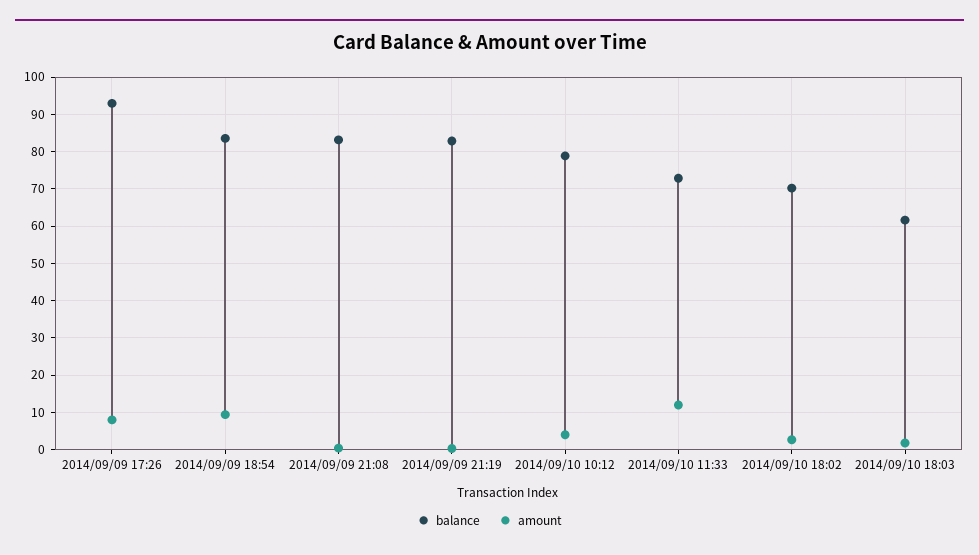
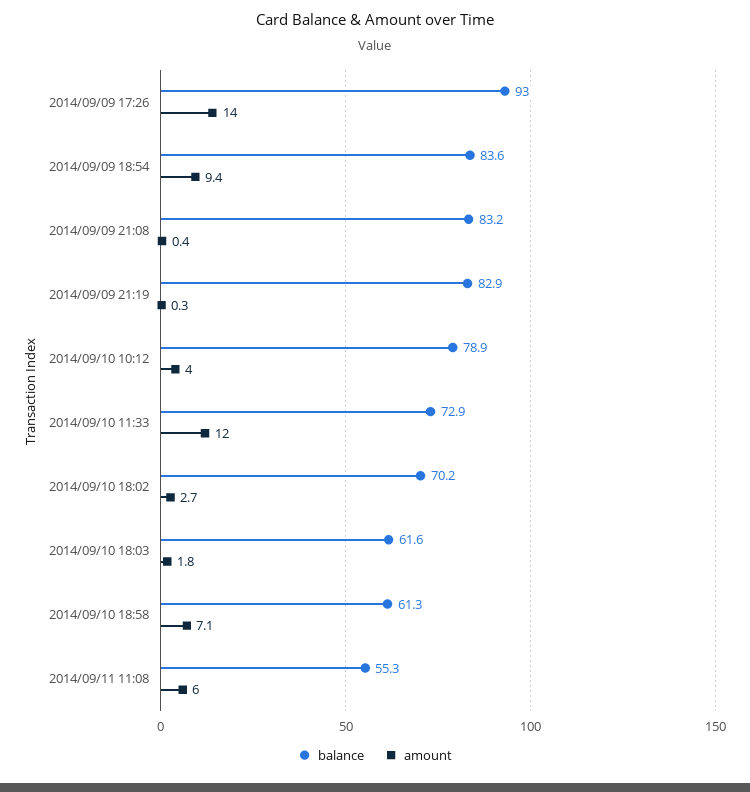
amount, 2014/09/09 17:26: 8 -> 14
balance, 2014/09/10 18:58: none -> 61.3
amount, 2014/09/10 18:58: none -> 7.1
balance, 2014/09/11 11:08: none -> 55.3
amount, 2014/09/11 11:08: none -> 6

